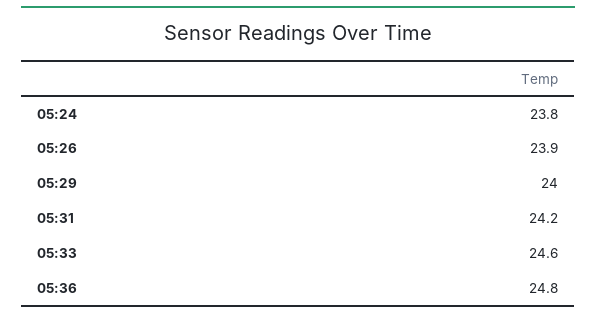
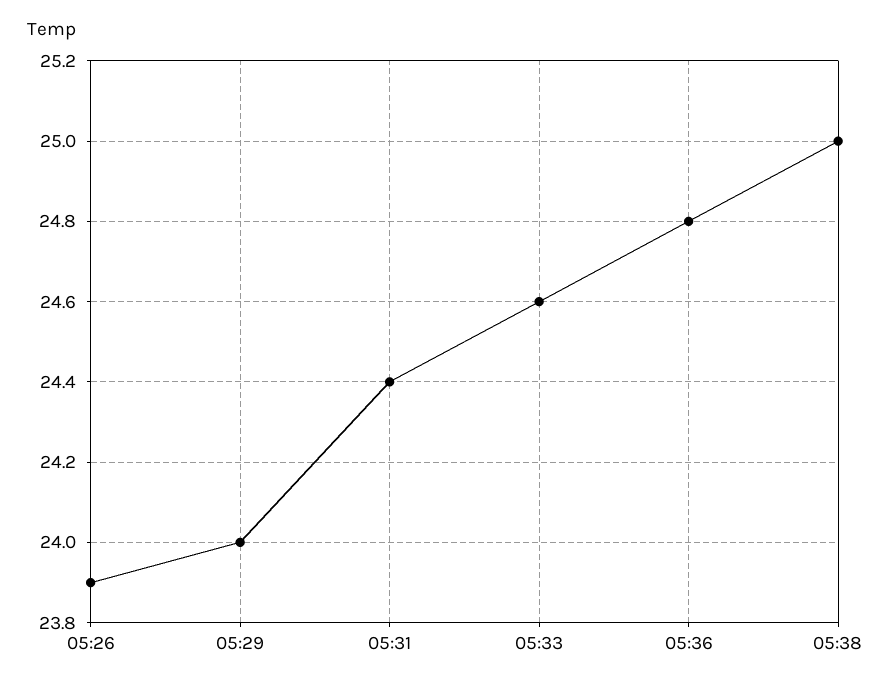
05:24: 23.8 -> none
05:31: 24.2 -> 24.4
05:38: none -> 25

